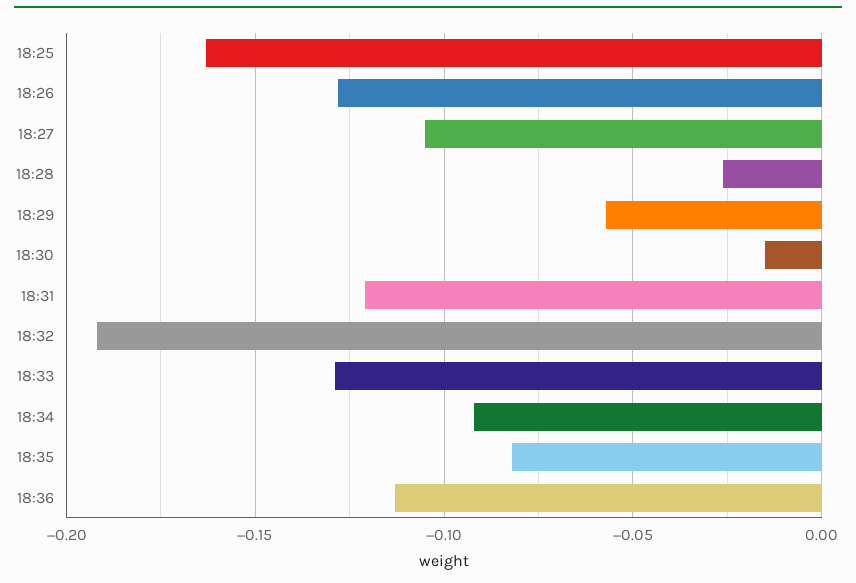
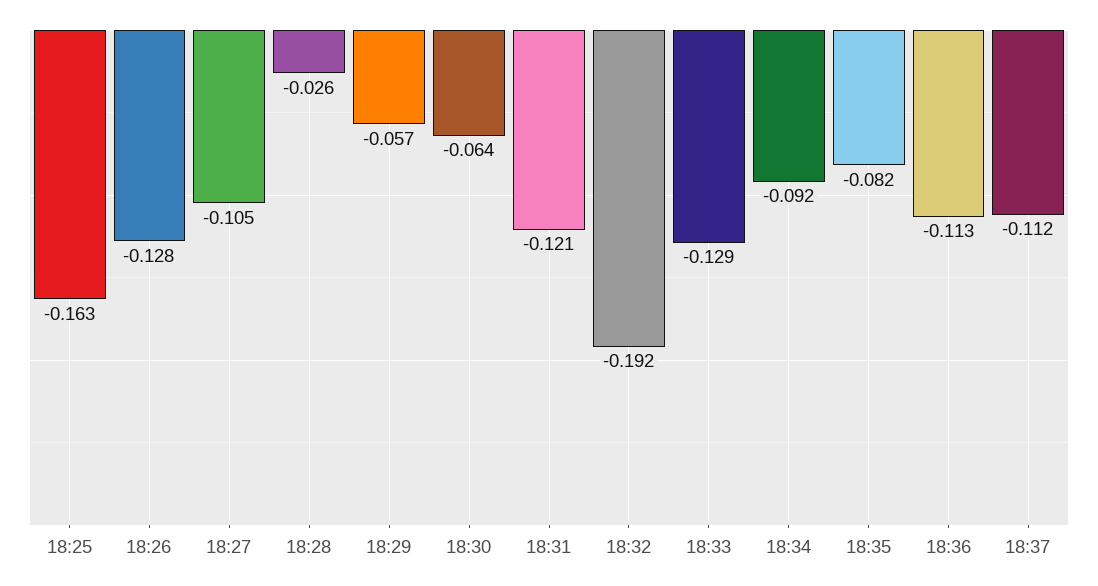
18:30: -0.015 -> -0.064
18:37: none -> -0.112

